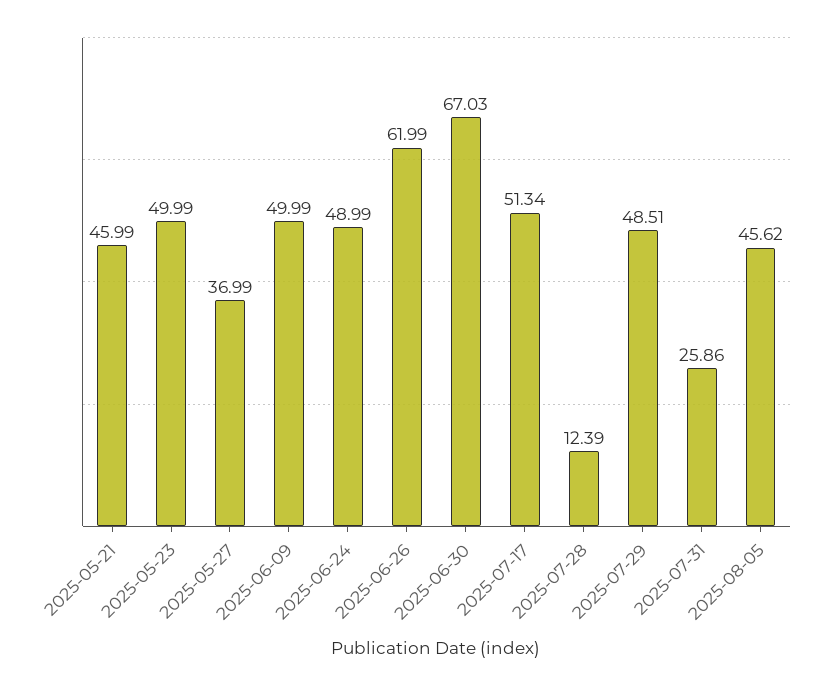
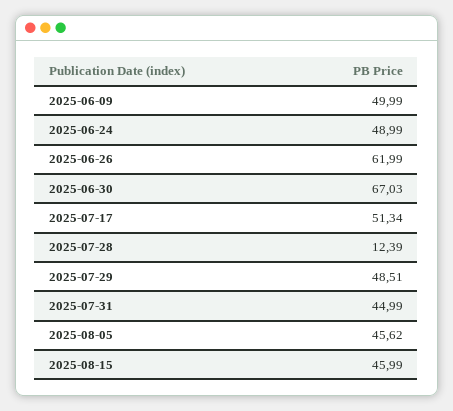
2025-05-21: 45.99 -> none
2025-05-23: 49.99 -> none
2025-05-27: 36.99 -> none
2025-07-31: 25.86 -> 44.99
2025-08-15: none -> 45.99

